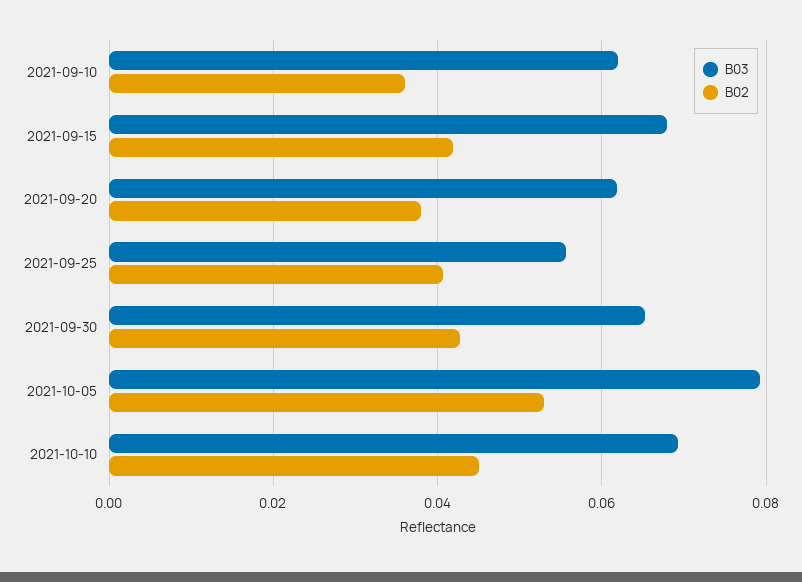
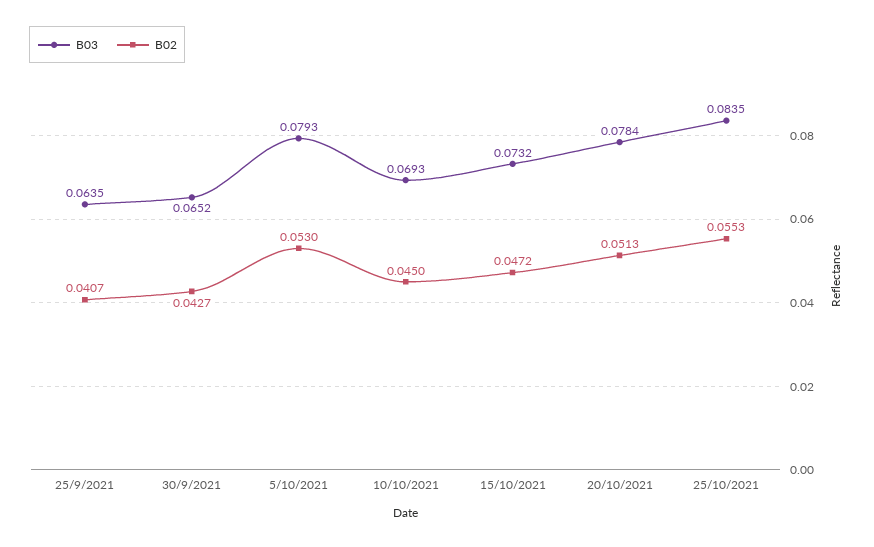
B03, 2021-09-10: 0.062 -> none
B02, 2021-09-10: 0.036 -> none
B03, 2021-09-15: 0.068 -> none
B02, 2021-09-15: 0.042 -> none
B03, 2021-09-20: 0.062 -> none
B02, 2021-09-20: 0.038 -> none
B03, 2021-09-25: 0.056 -> 0.0635
B03, 15/10/2021: none -> 0.0732
B02, 15/10/2021: none -> 0.0472
B03, 20/10/2021: none -> 0.0784
B02, 20/10/2021: none -> 0.0513
B03, 25/10/2021: none -> 0.0835
B02, 25/10/2021: none -> 0.0553

